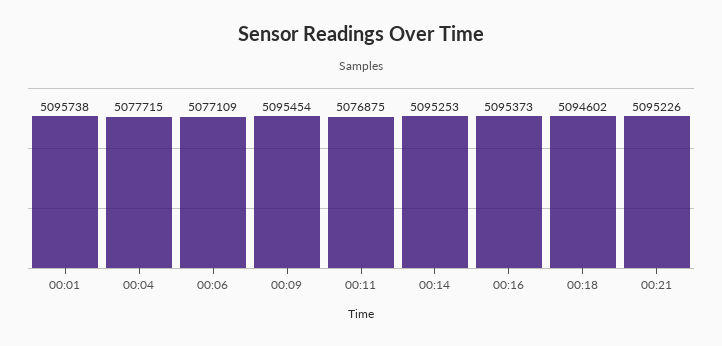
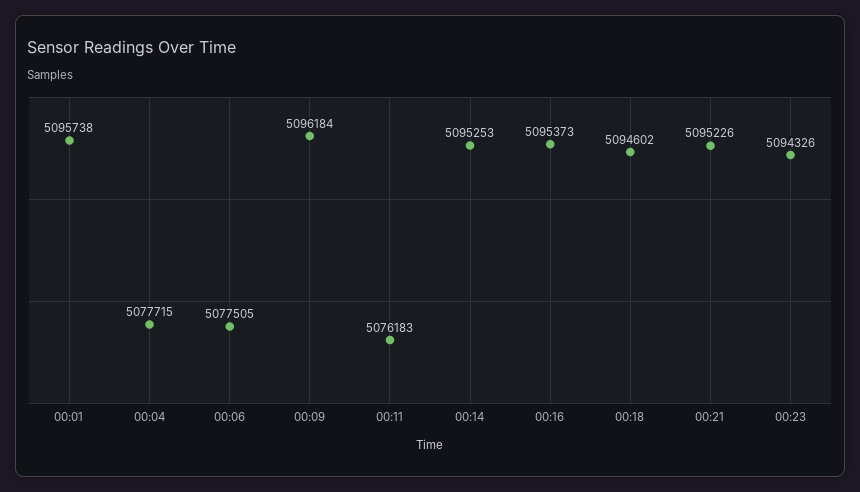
00:06: 5077109 -> 5077505
00:09: 5095454 -> 5096184
00:11: 5076875 -> 5076183
00:23: none -> 5094326

